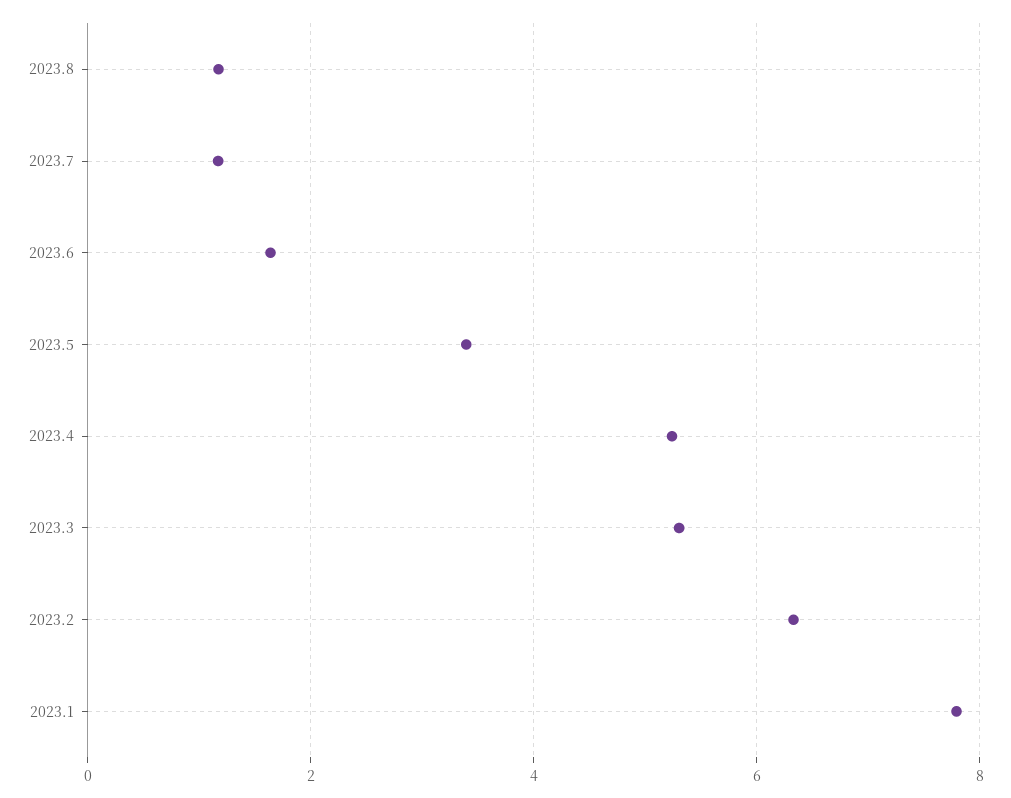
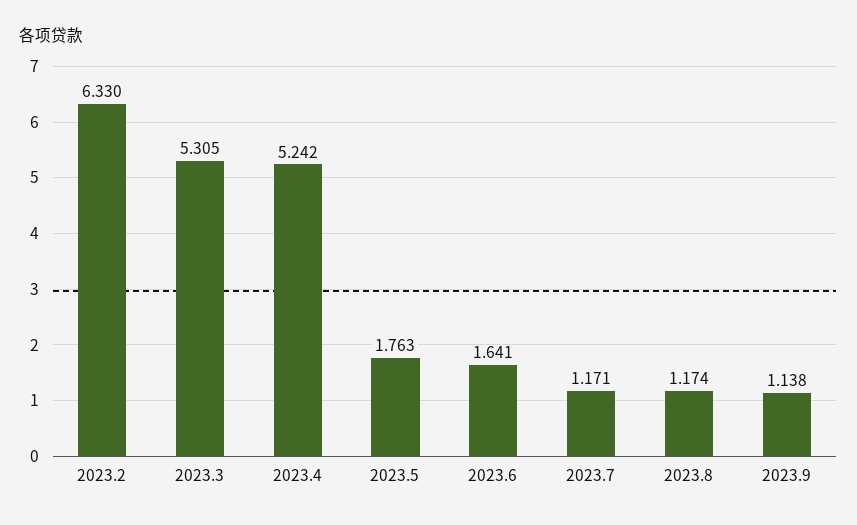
2023.5: 3.4 -> 1.763
2023.1: 7.8 -> none
2023.9: none -> 1.138

